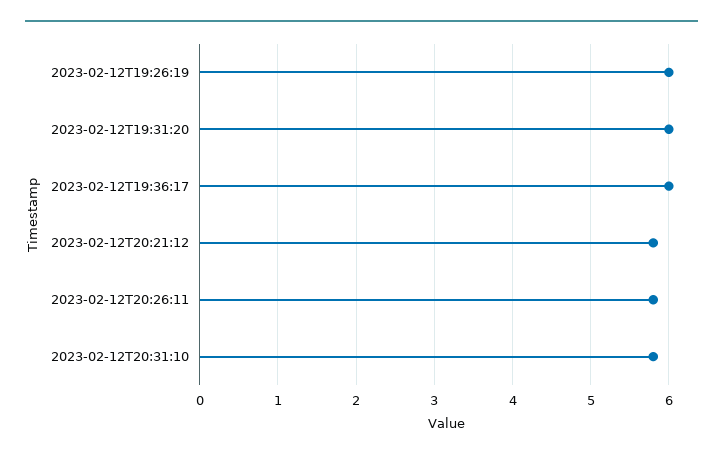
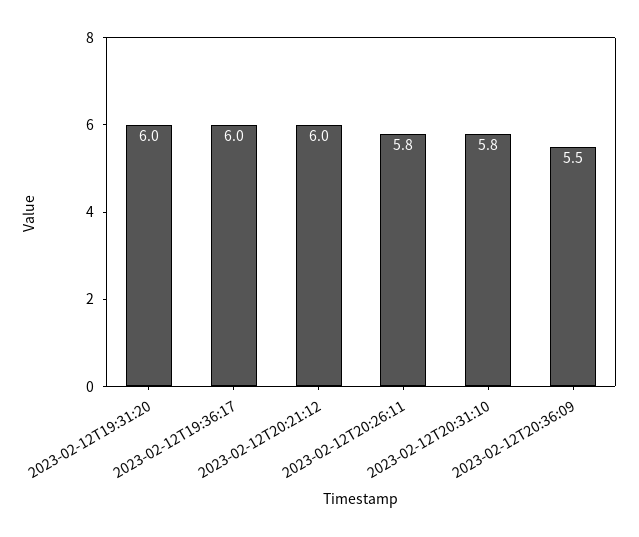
2023-02-12T19:26:19: 6 -> none
2023-02-12T20:21:12: 5.8 -> 6
2023-02-12T20:36:09: none -> 5.5

